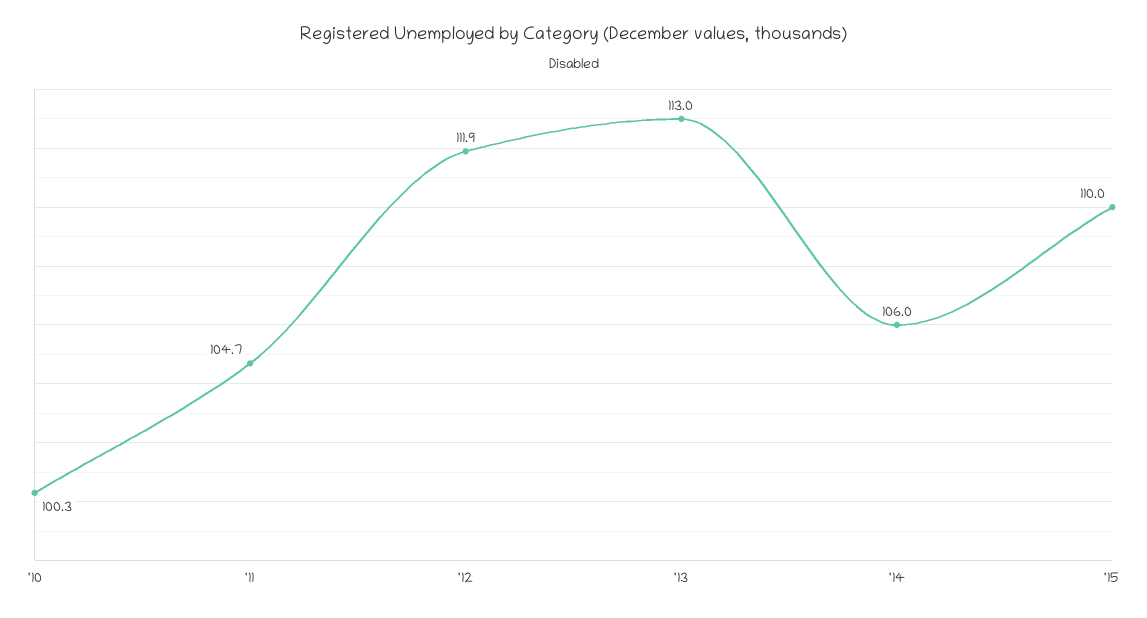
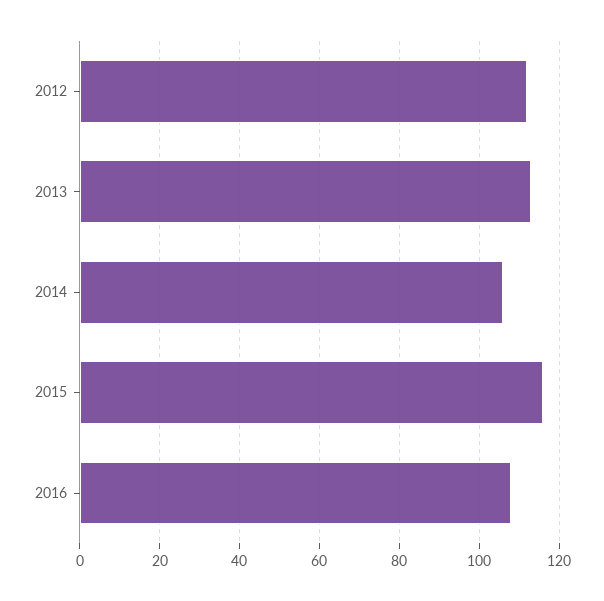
'10: 100.3 -> none
'11: 104.7 -> none
'15: 110 -> 116
2016: none -> 108

